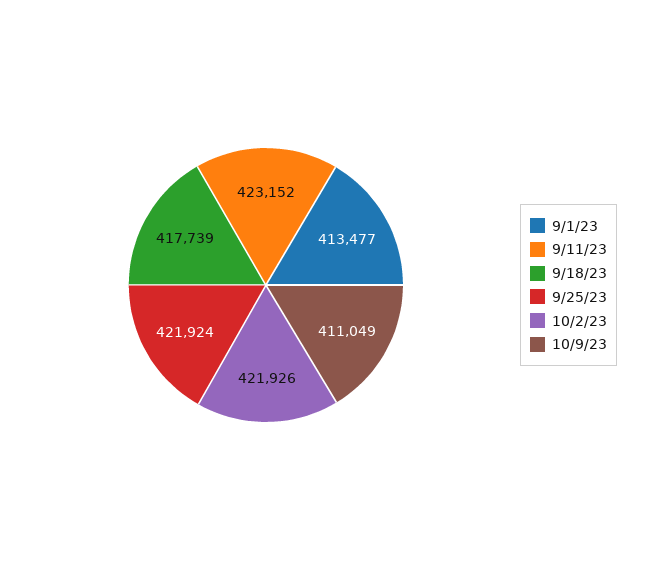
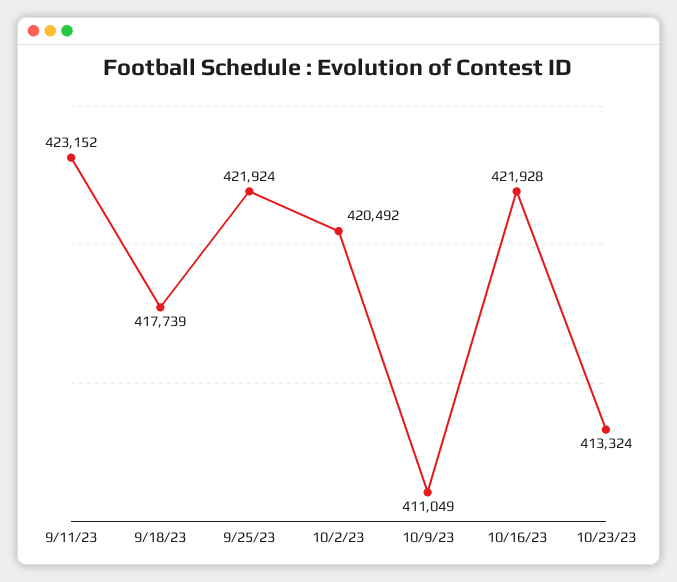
9/1/23: 413477 -> none
10/2/23: 421926 -> 420492
10/16/23: none -> 421928
10/23/23: none -> 413324

